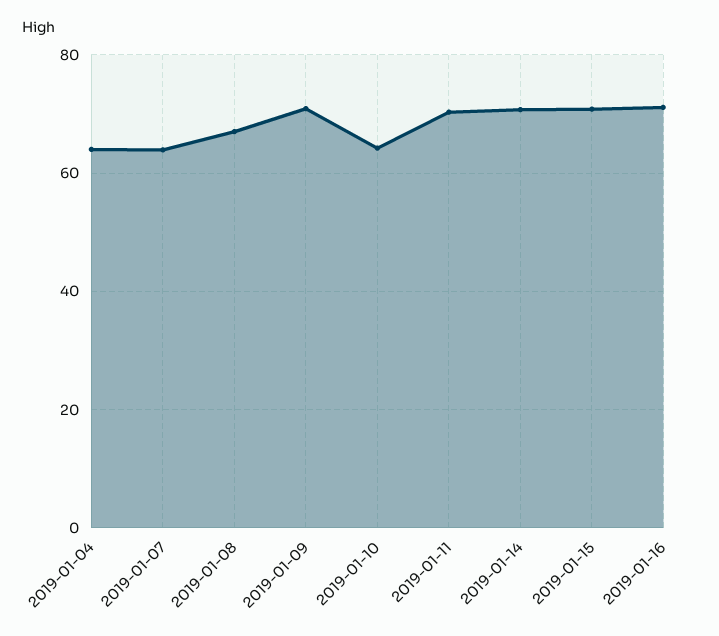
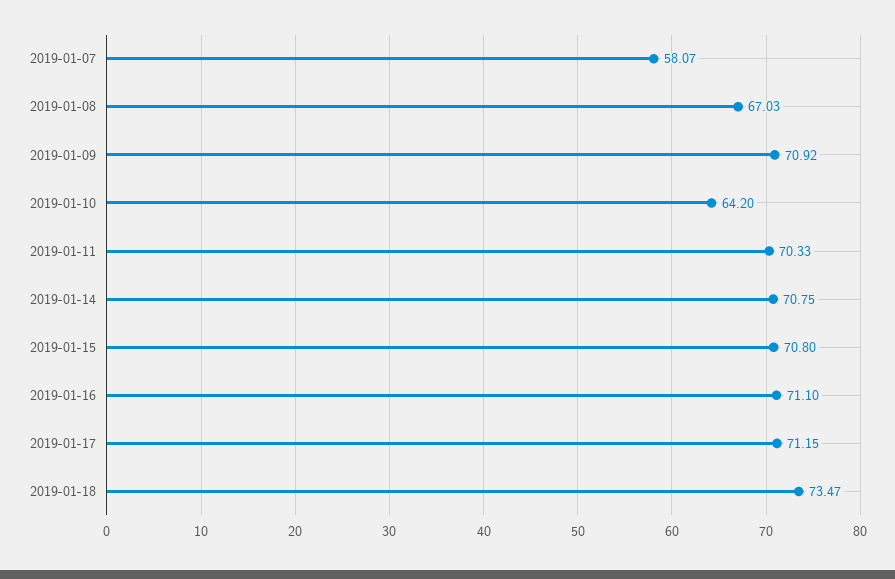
2019-01-04: 64 -> none
2019-01-07: 64 -> 58.07
2019-01-17: none -> 71.15
2019-01-18: none -> 73.47

